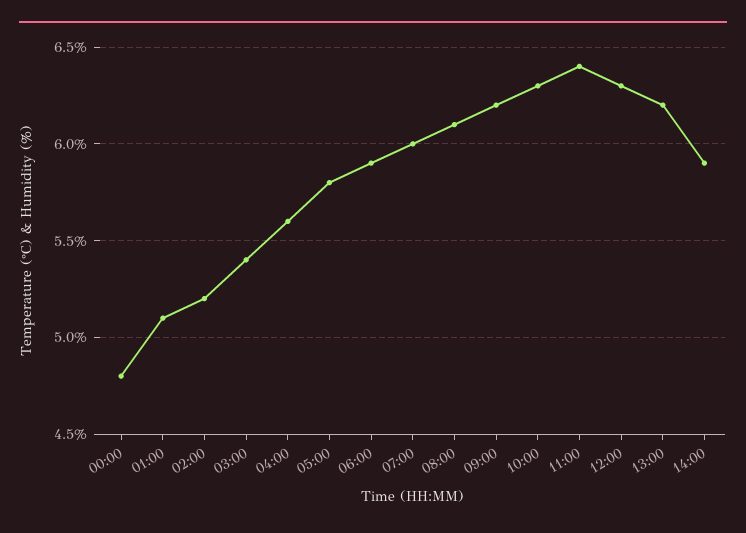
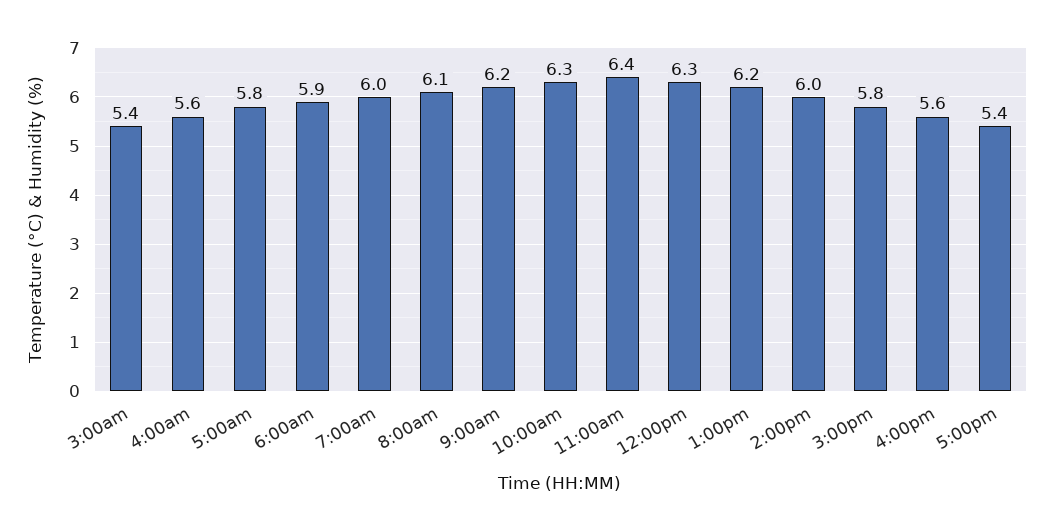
00:00: 4.8 -> none
01:00: 5.1 -> none
02:00: 5.2 -> none
14:00: 5.9 -> 6
3:00pm: none -> 5.8
4:00pm: none -> 5.6
5:00pm: none -> 5.4

